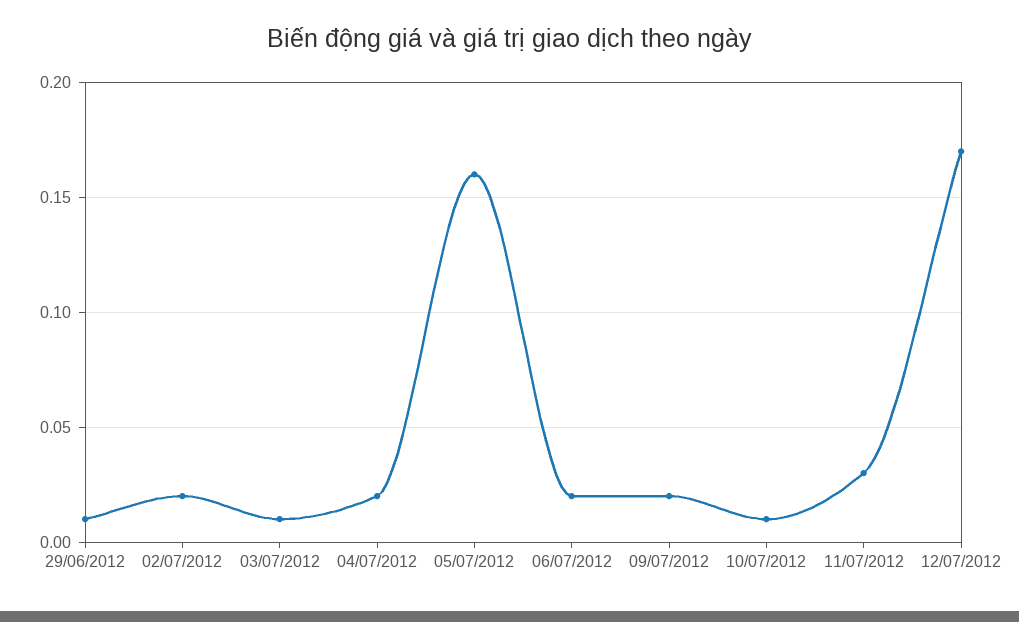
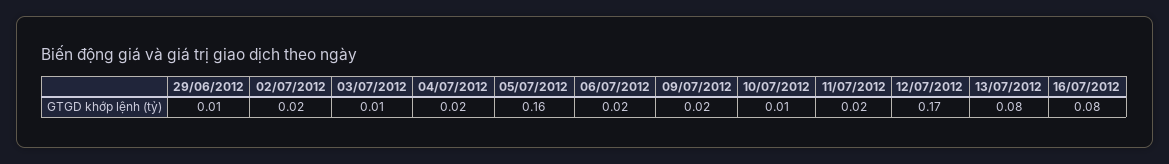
11/07/2012: 0.03 -> 0.02
13/07/2012: none -> 0.08
16/07/2012: none -> 0.08

